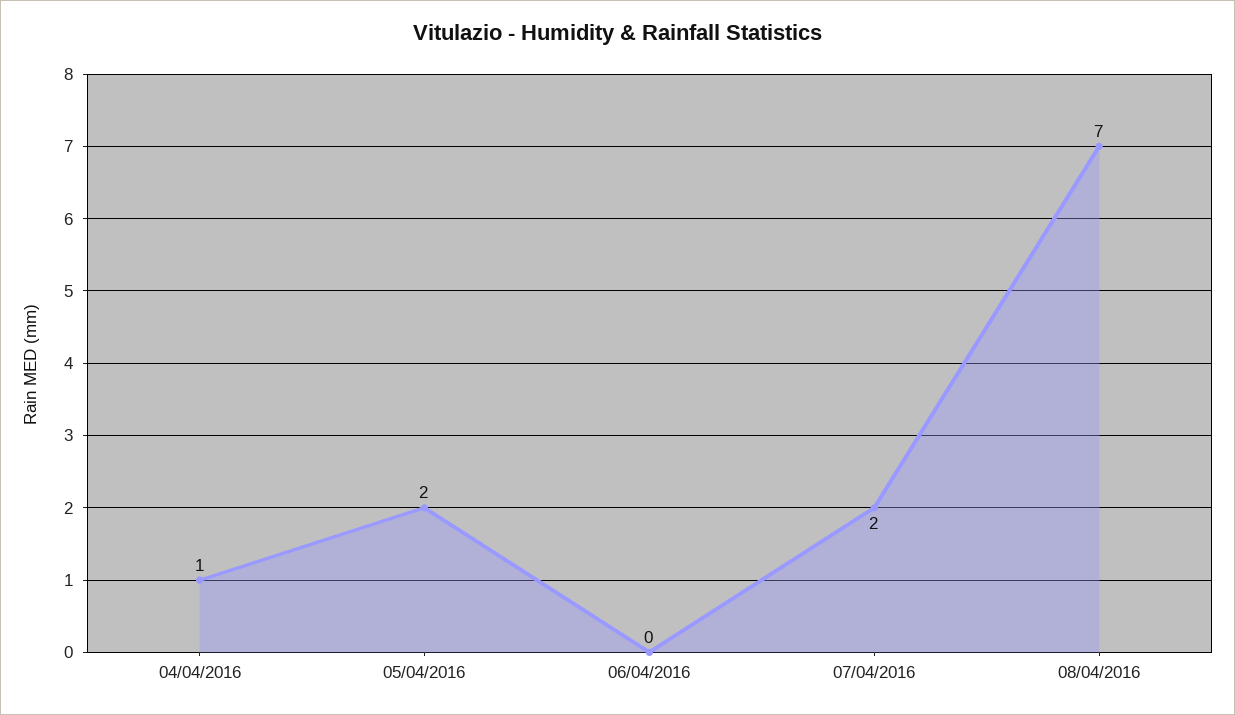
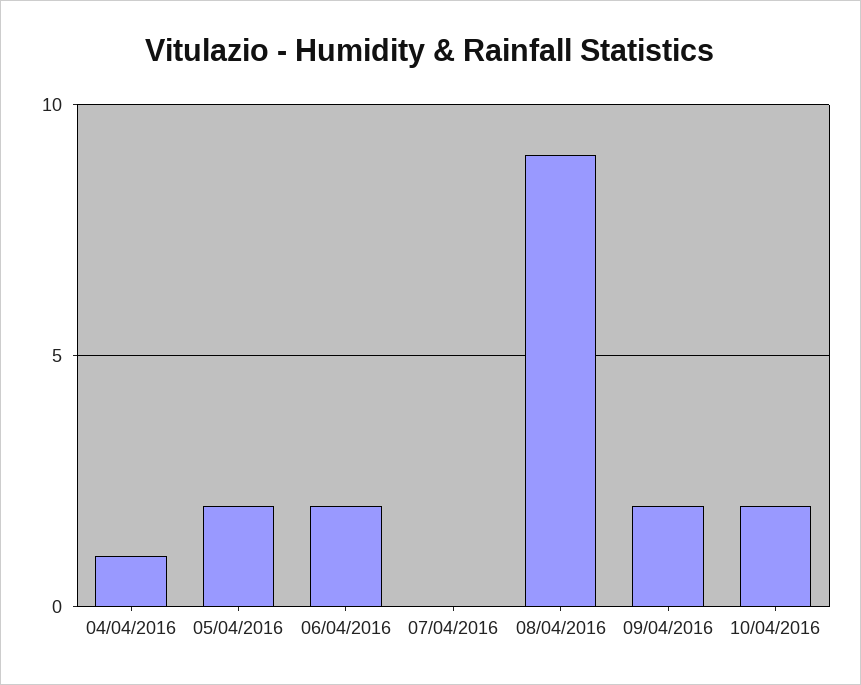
06/04/2016: 0 -> 2
07/04/2016: 2 -> 0
08/04/2016: 7 -> 9
09/04/2016: none -> 2
10/04/2016: none -> 2

